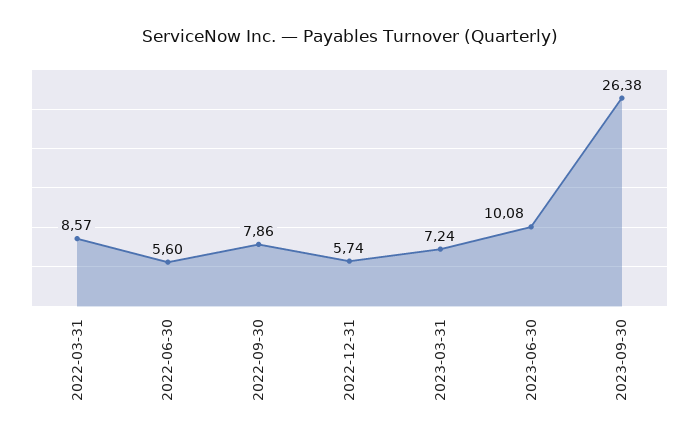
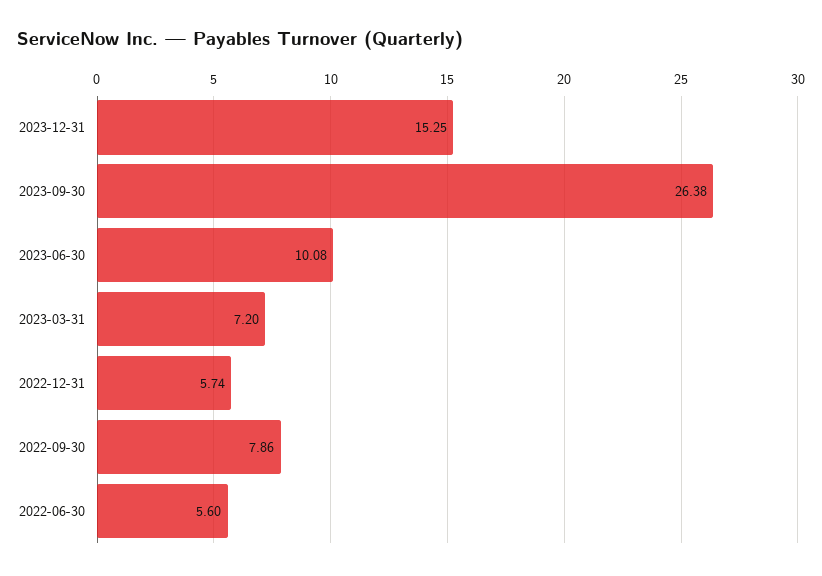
2022-03-31: 8.57 -> none
2023-03-31: 7.24 -> 7.2
2023-12-31: none -> 15.25

